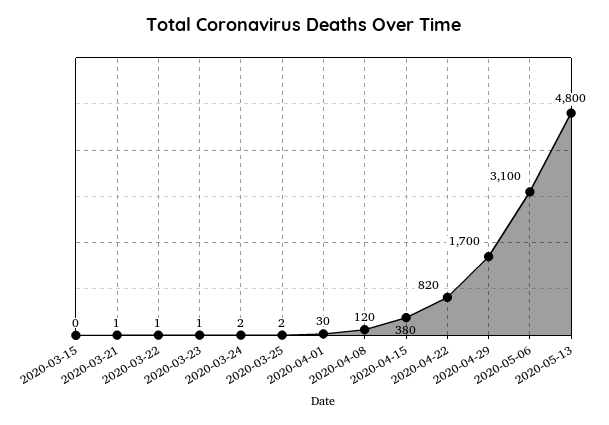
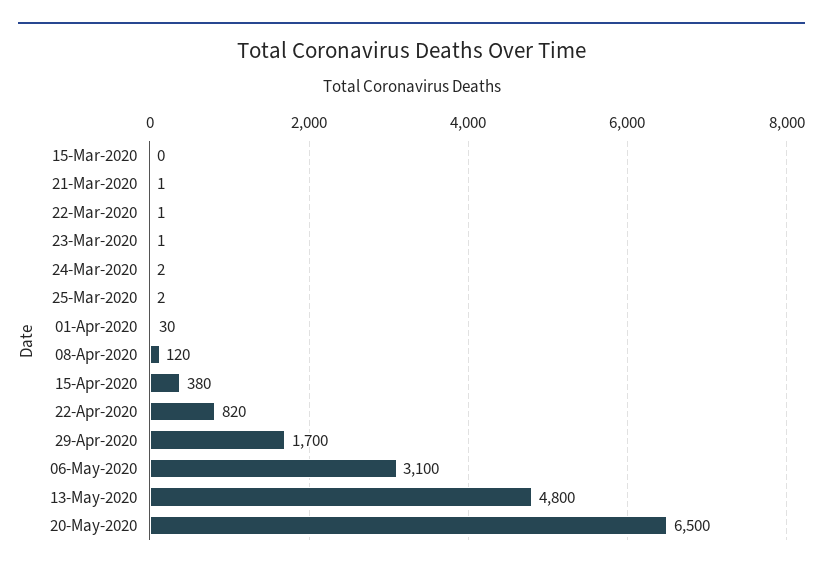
20-May-2020: none -> 6500

